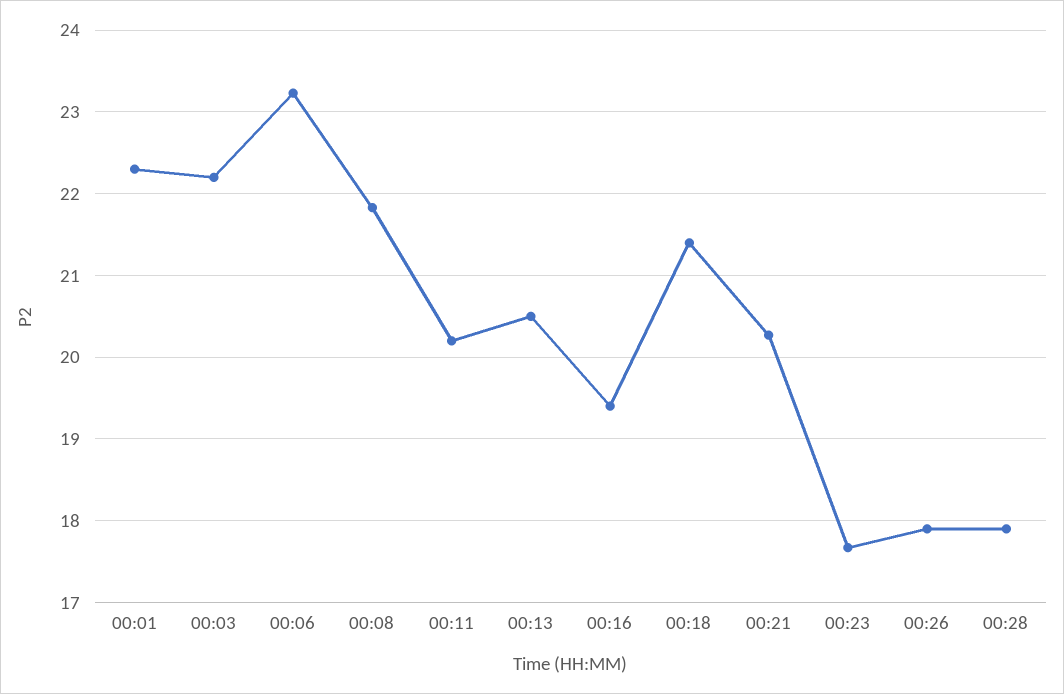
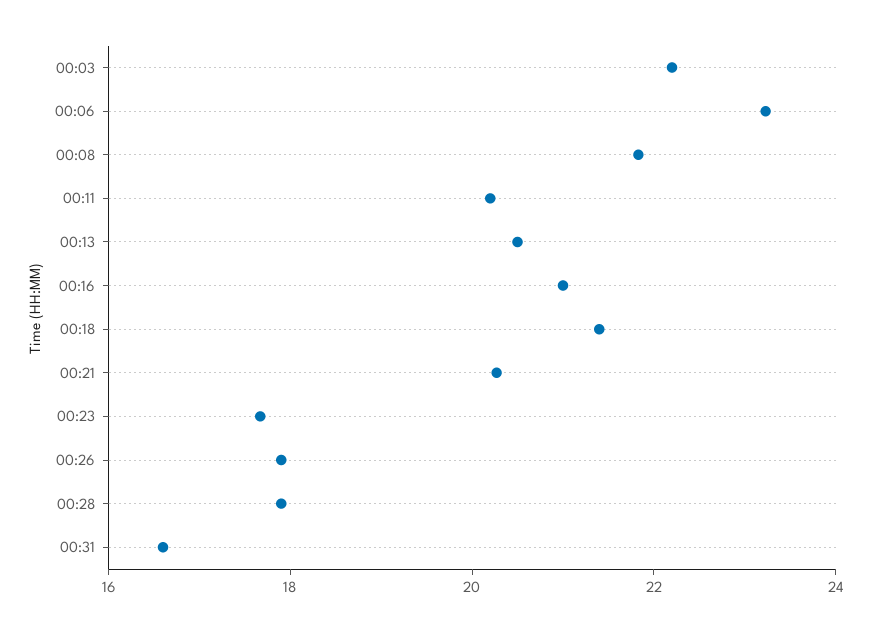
00:01: 22.3 -> none
00:16: 19.4 -> 21
00:31: none -> 16.5

